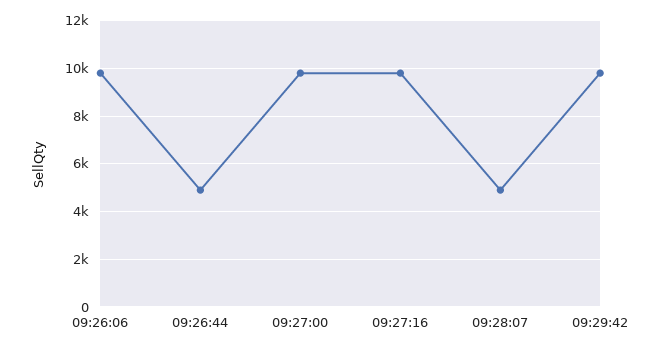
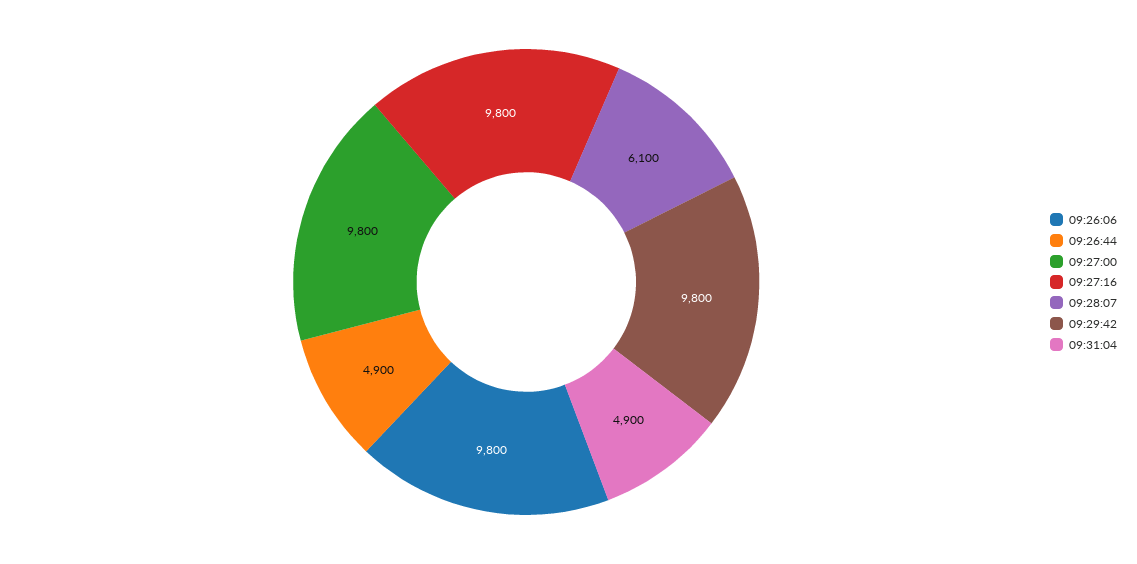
09:28:07: 5000 -> 6100
09:31:04: none -> 4900

